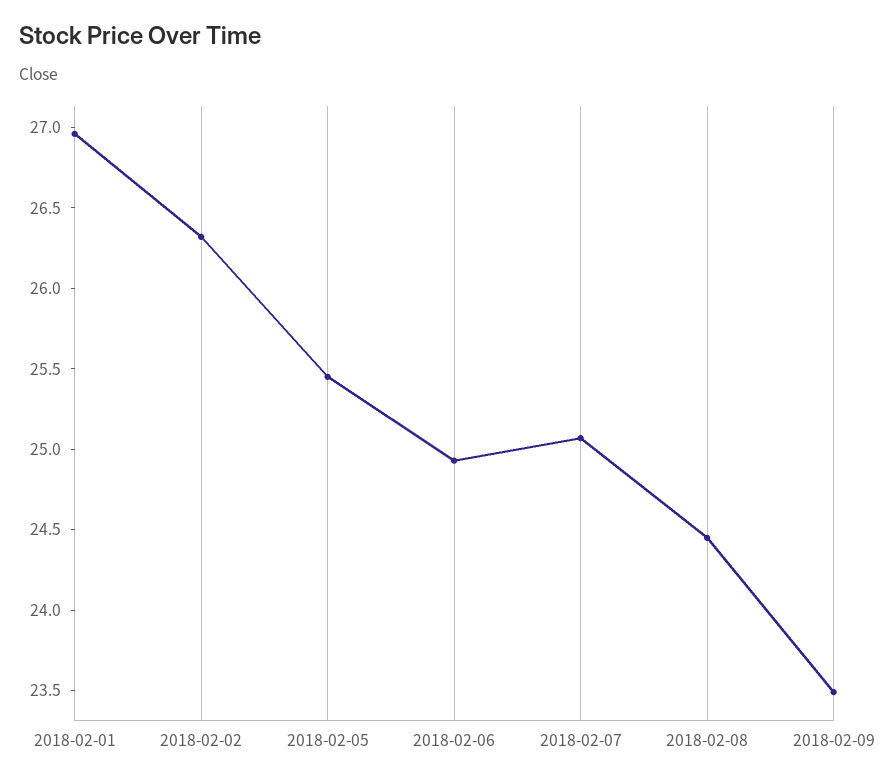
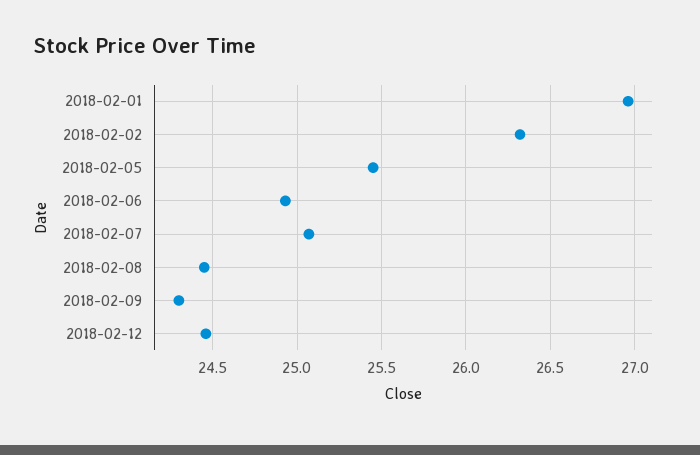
2018-02-09: 23.5 -> 24.3
2018-02-12: none -> 24.45

